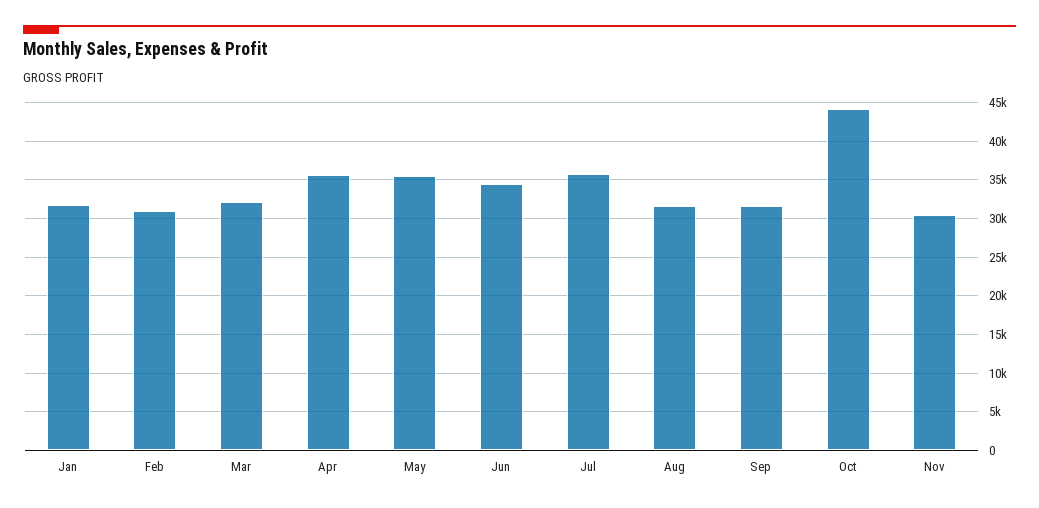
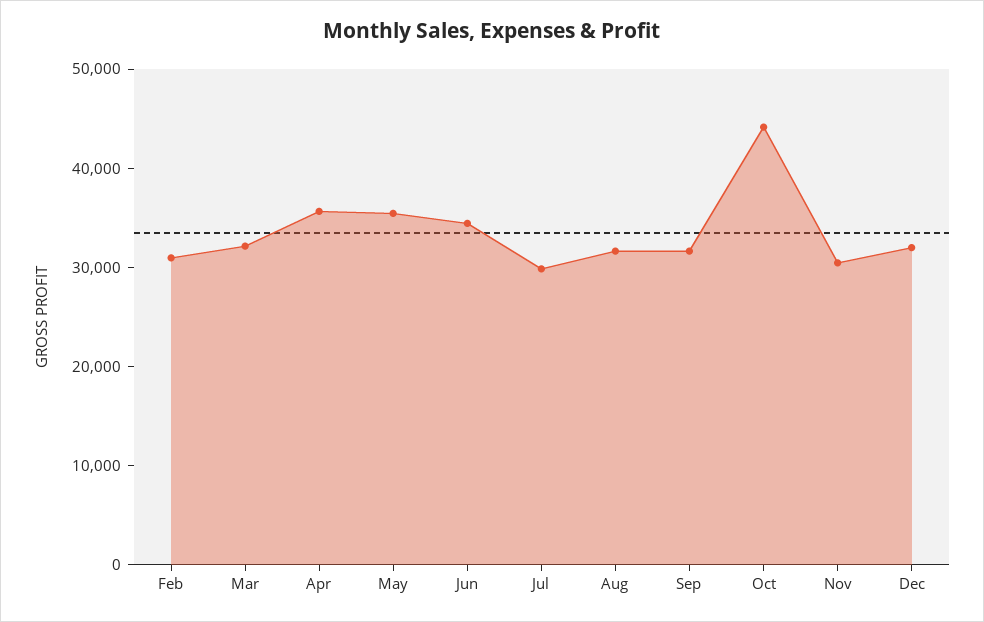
Jan: 32000 -> none
Jul: 36000 -> 30000
Dec: none -> 32000

